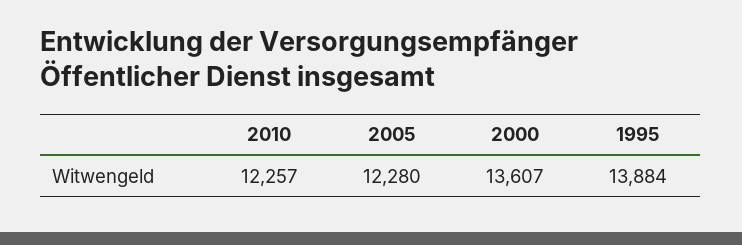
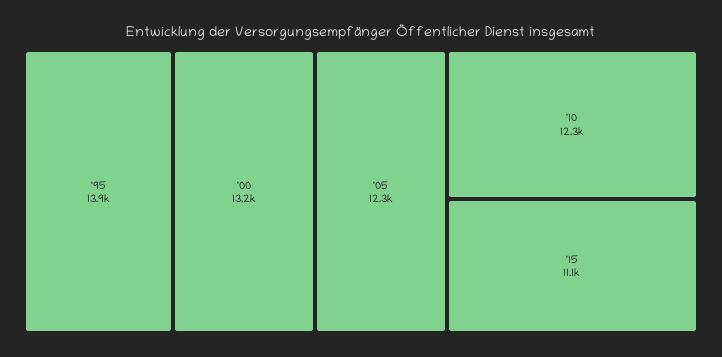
2000: 13607 -> 13200
'15: none -> 11100

